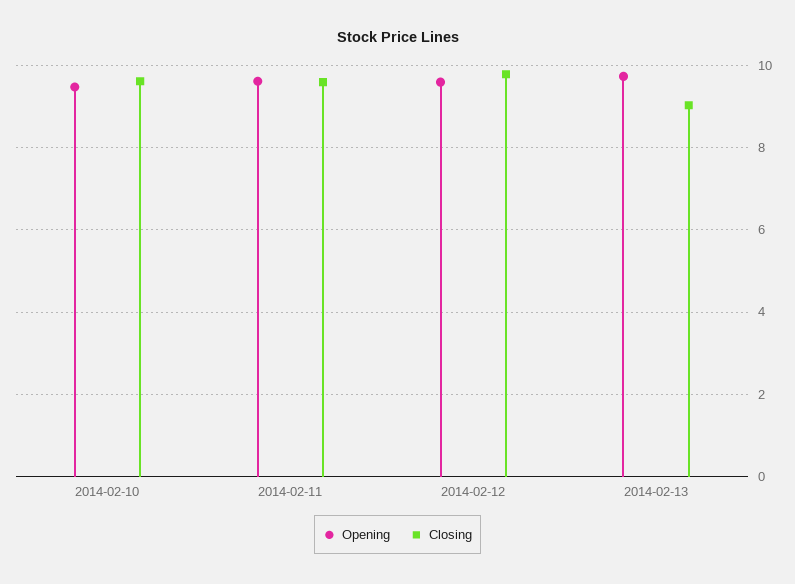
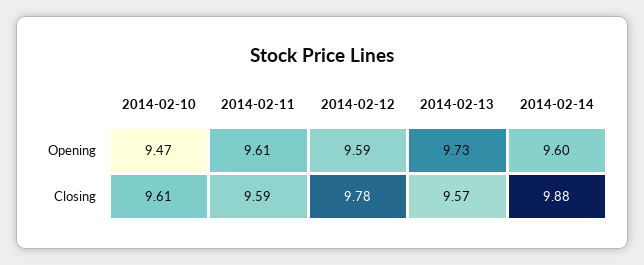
Closing, 2014-02-13: 9 -> 9.57
Opening, 2014-02-14: none -> 9.6
Closing, 2014-02-14: none -> 9.88

